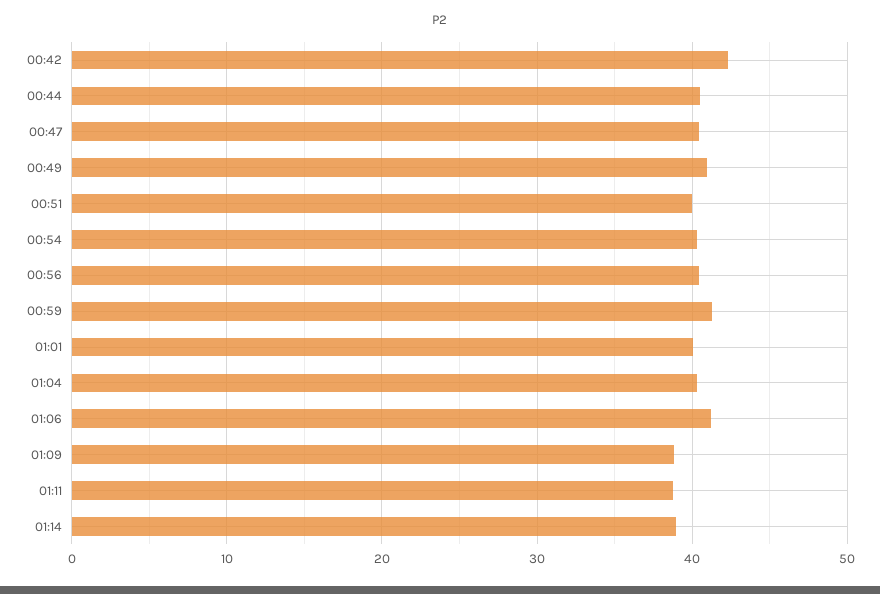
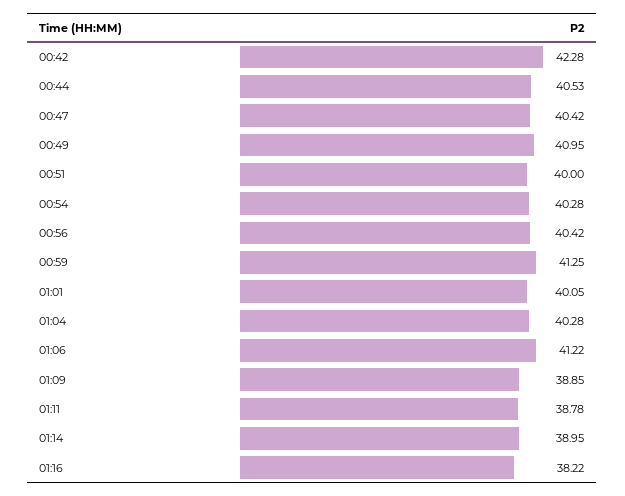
01:16: none -> 38.22

